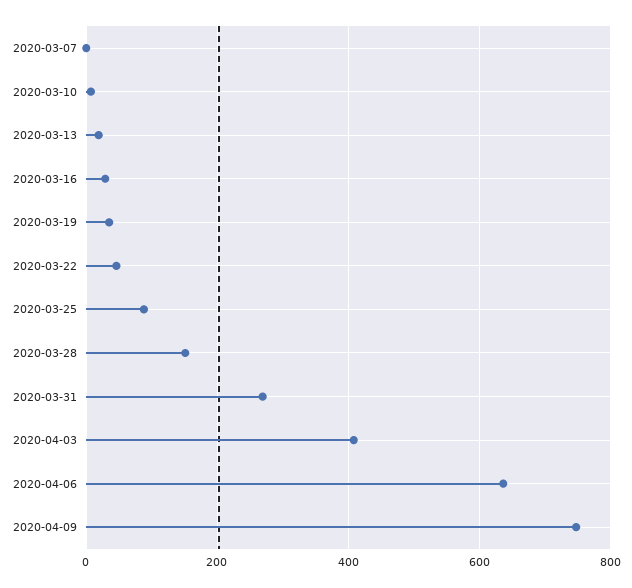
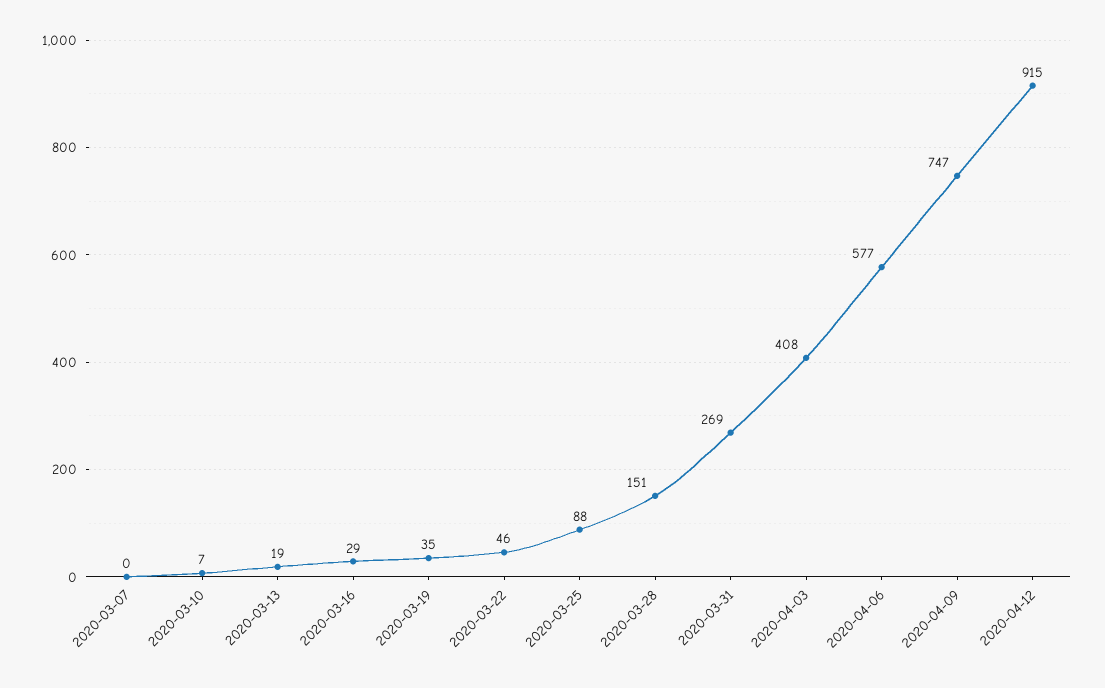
2020-04-06: 640 -> 577
2020-04-12: none -> 915

